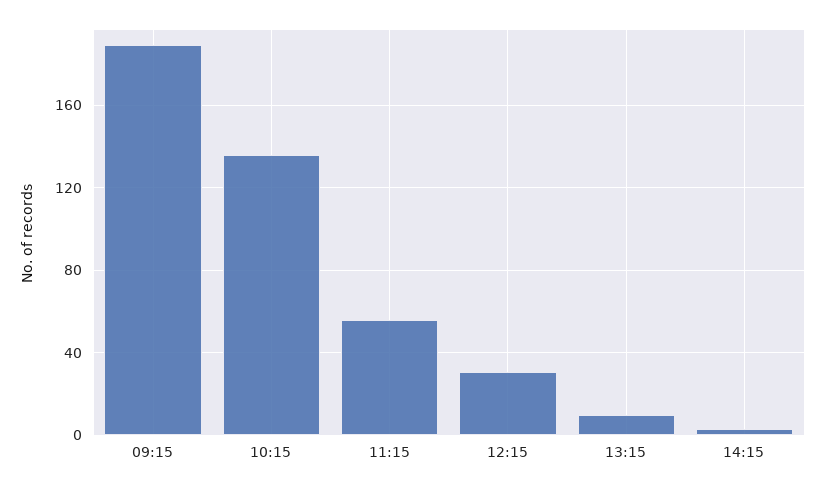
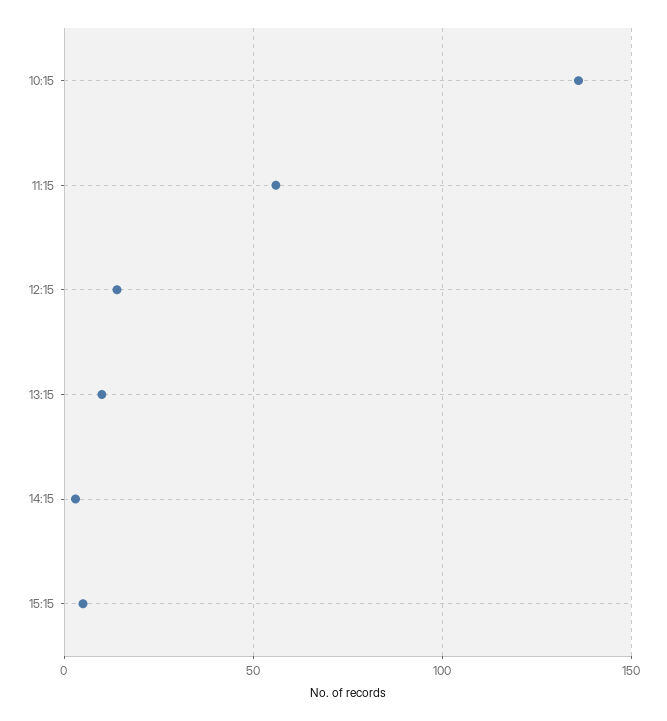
09:15: 190 -> none
12:15: 30 -> 15
15:15: none -> 5

